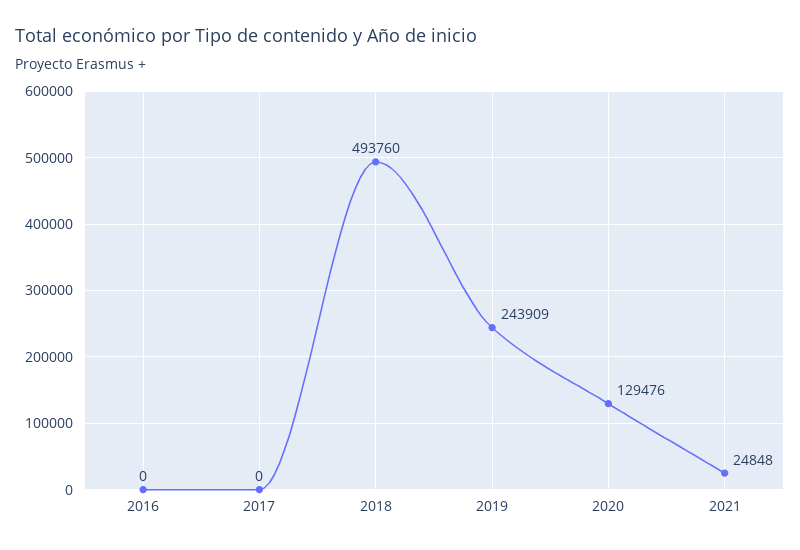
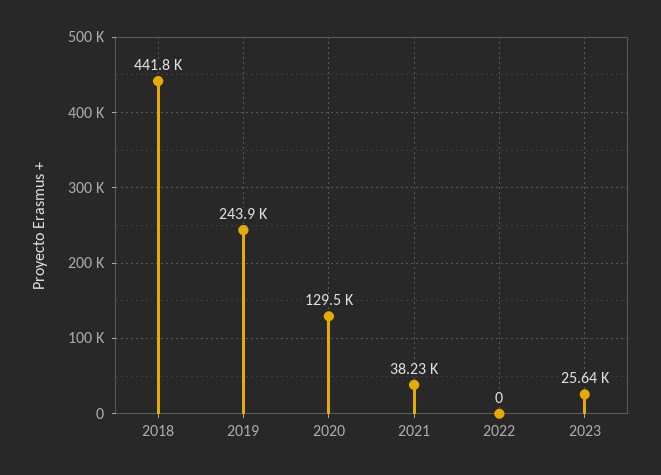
2016: 0 -> none
2017: 0 -> none
2018: 493760 -> 441800
2021: 24848 -> 38230
2022: none -> 0
2023: none -> 25640

